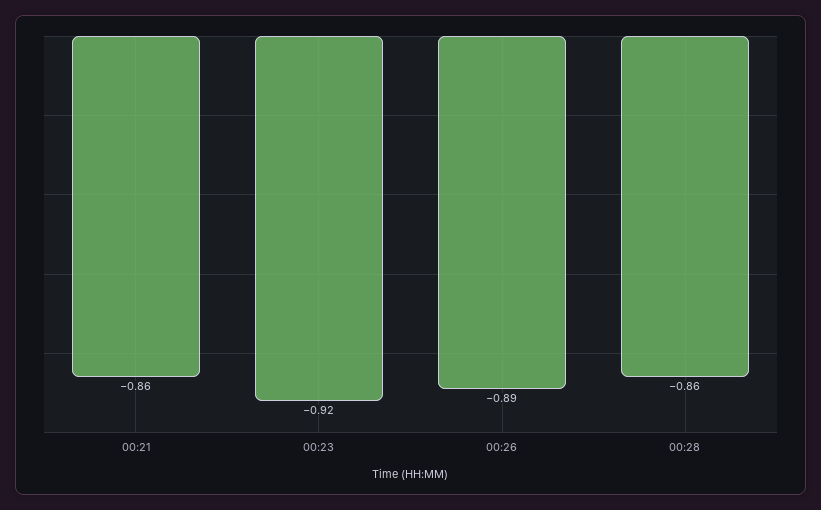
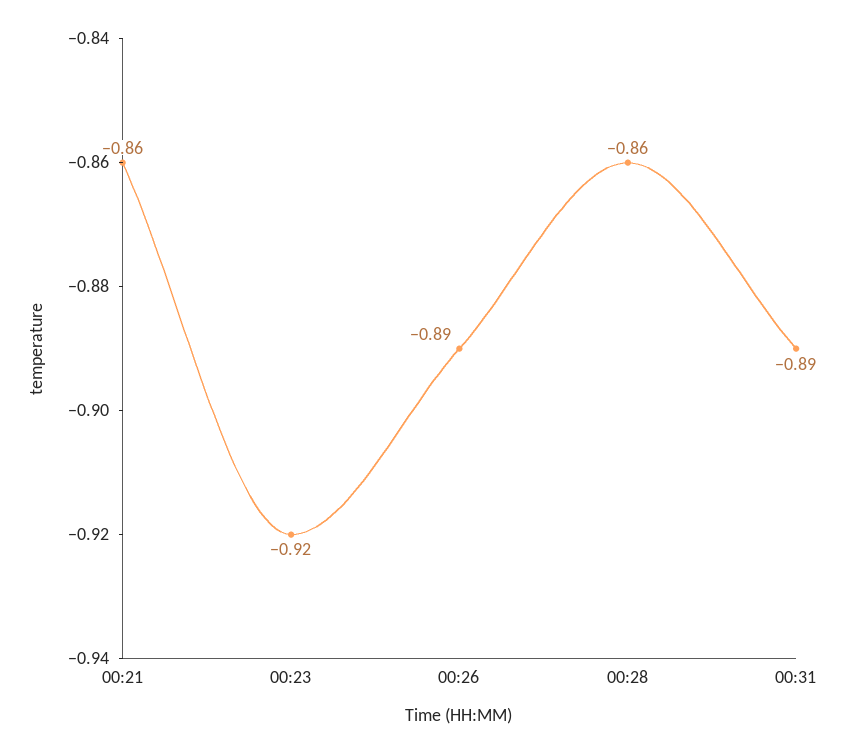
00:31: none -> -0.89

